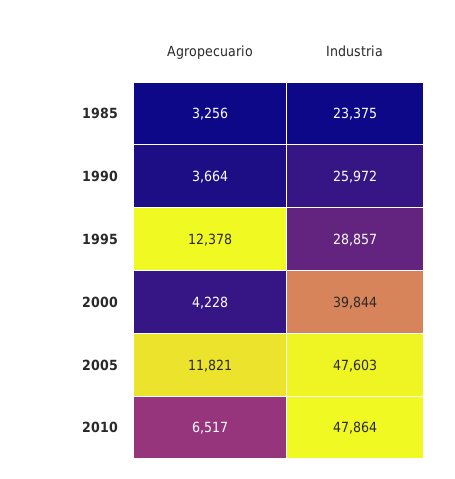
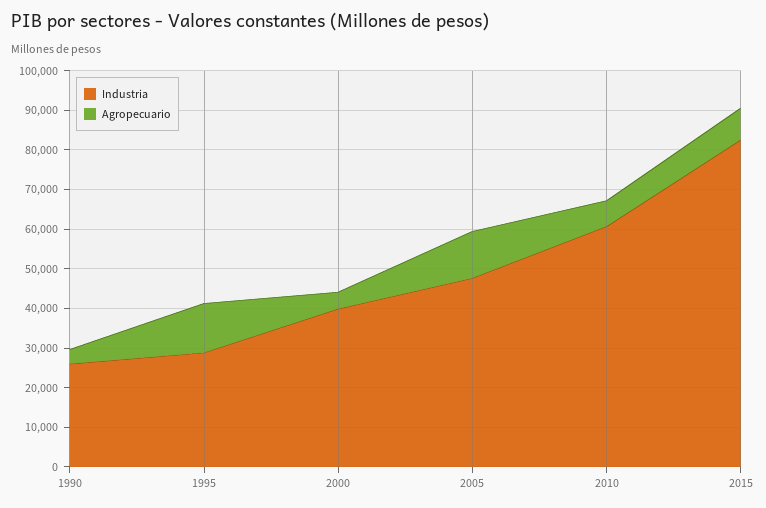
Agropecuario, 1985: 3256 -> none
Industria, 1985: 23375 -> none
Industria, 2010: 47864 -> 60000
Industria, 2015: none -> 82500
Agropecuario, 2015: none -> 7500

